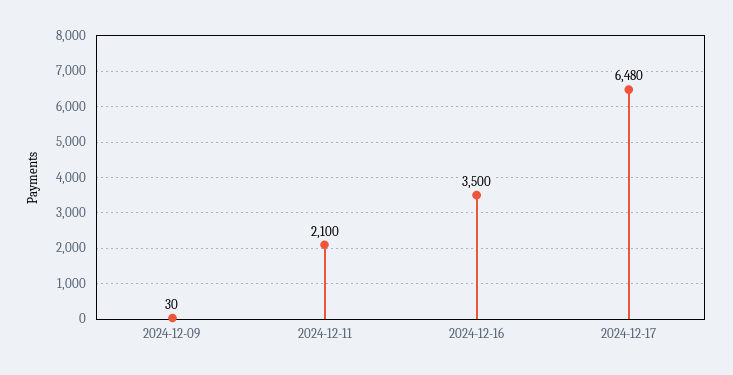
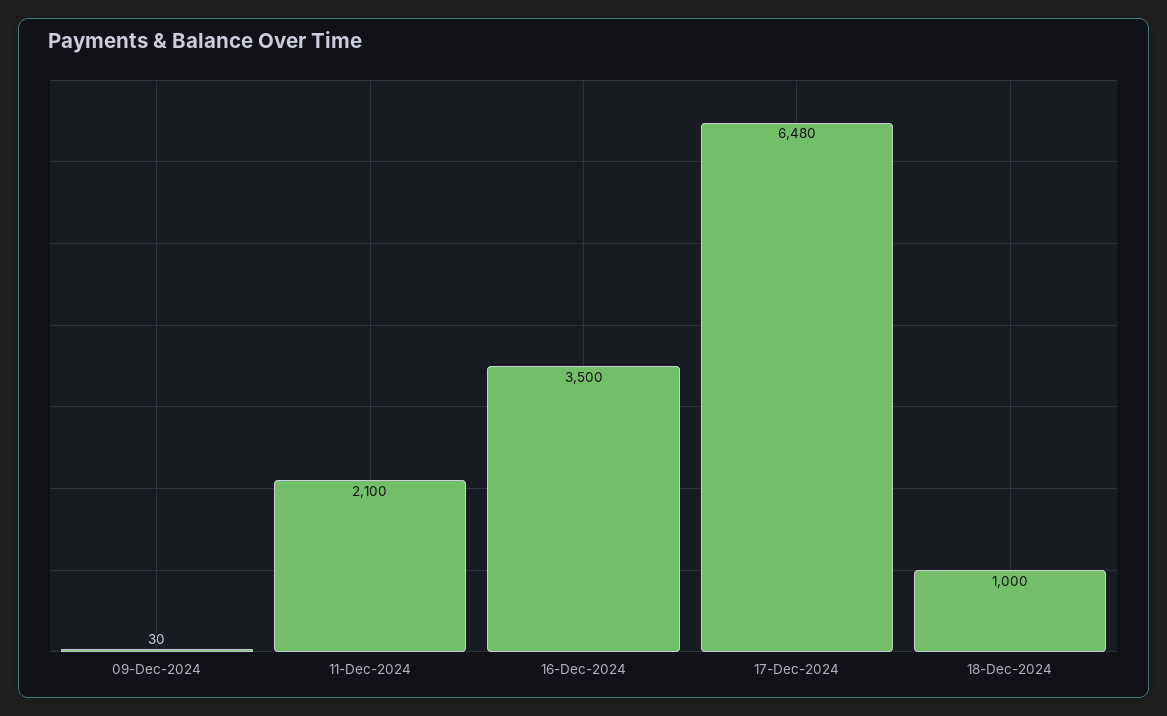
18-Dec-2024: none -> 1000

